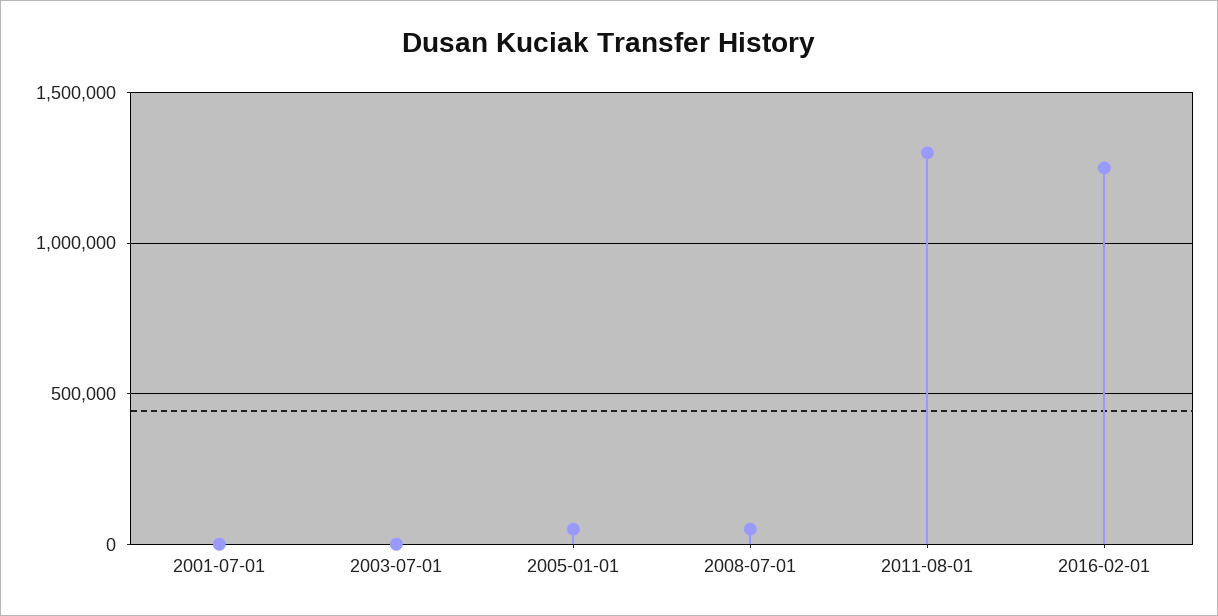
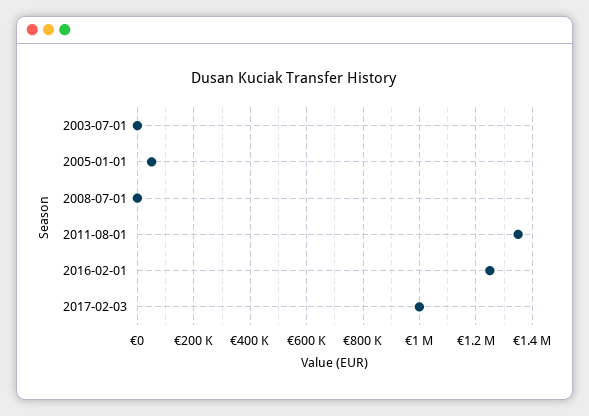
2001-07-01: 0 -> none
2008-07-01: 50000 -> 0
2011-08-01: 1300000 -> 1350000
2017-02-03: none -> 1000000

